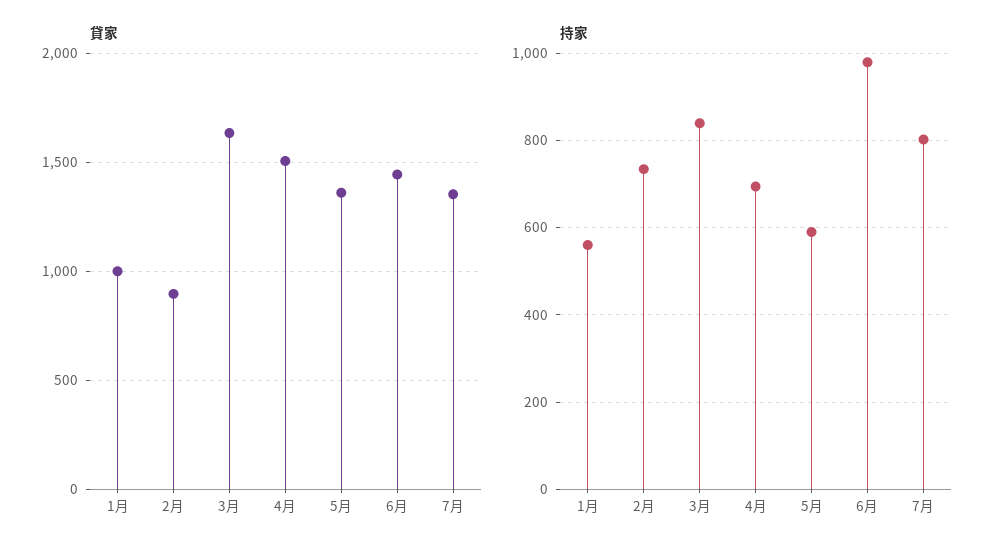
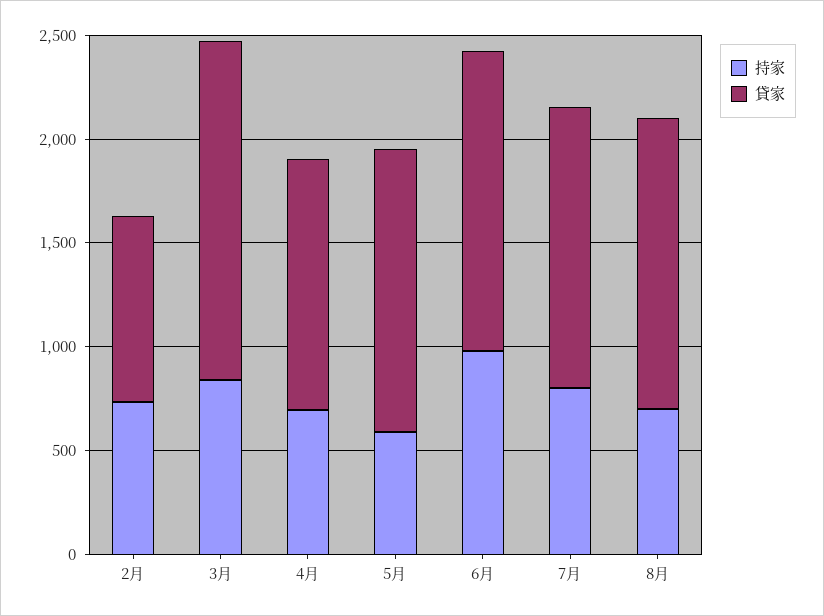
貸家, 1月: 1000 -> none
貸家, 4月: 1500 -> 1200
持家, 1月: 560 -> none
持家, 8月: none -> 700
貸家, 8月: none -> 1400

